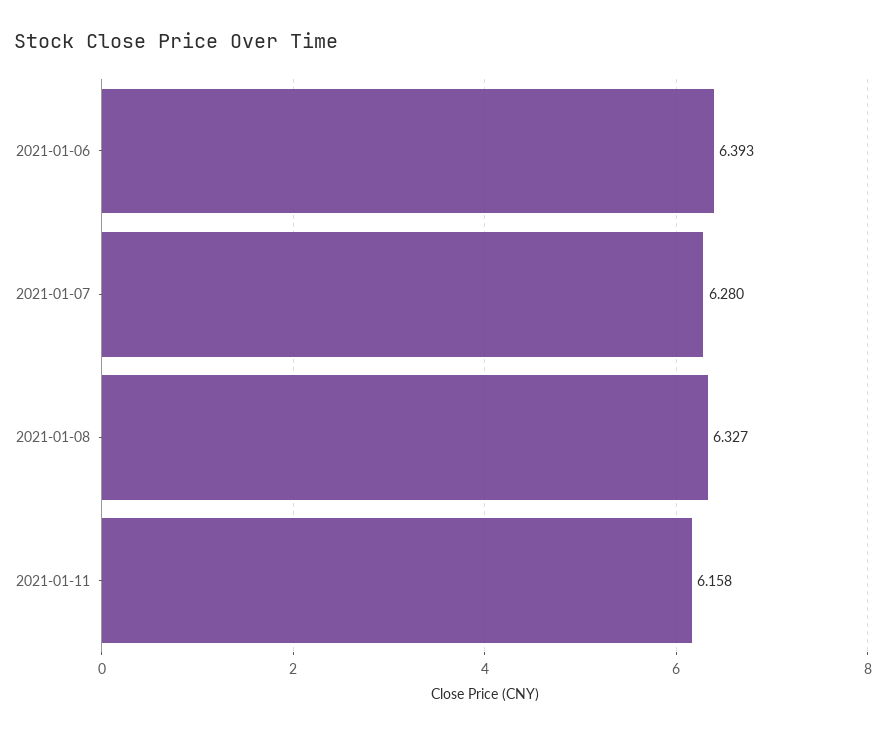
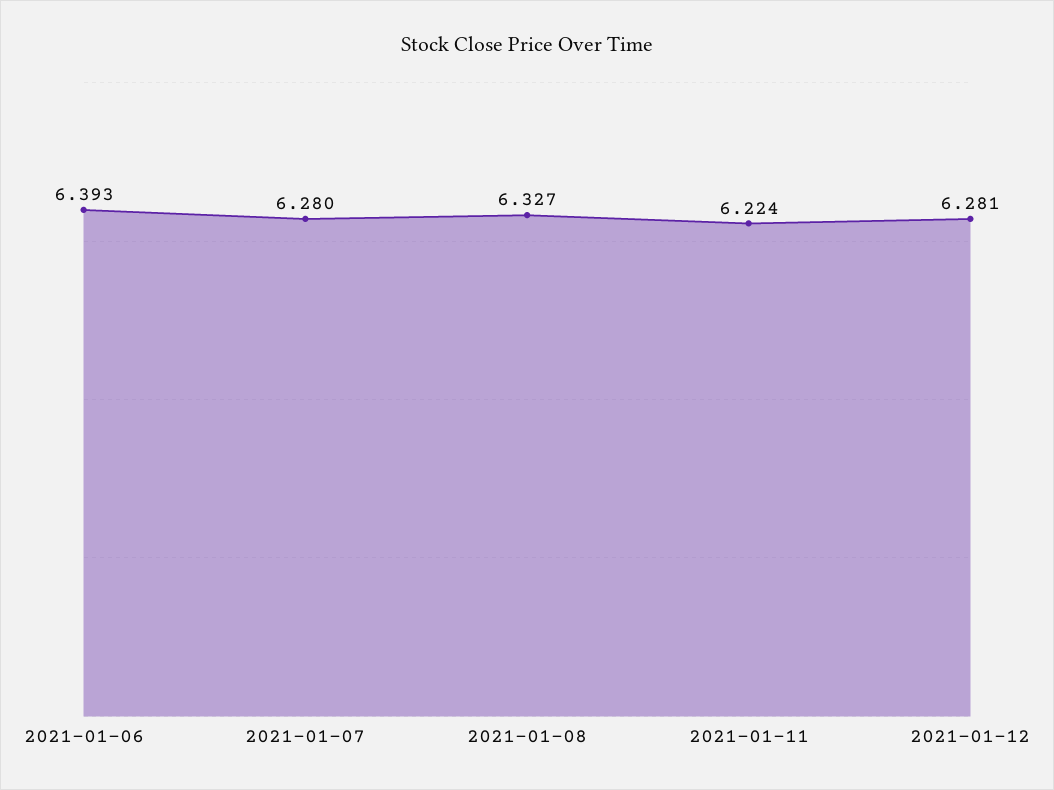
2021-01-11: 6.158 -> 6.224
2021-01-12: none -> 6.281

